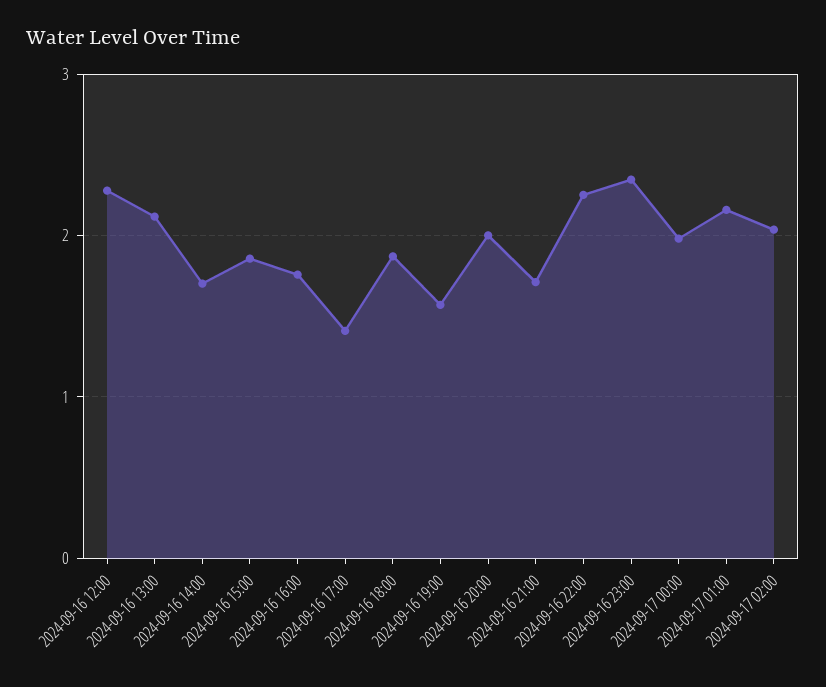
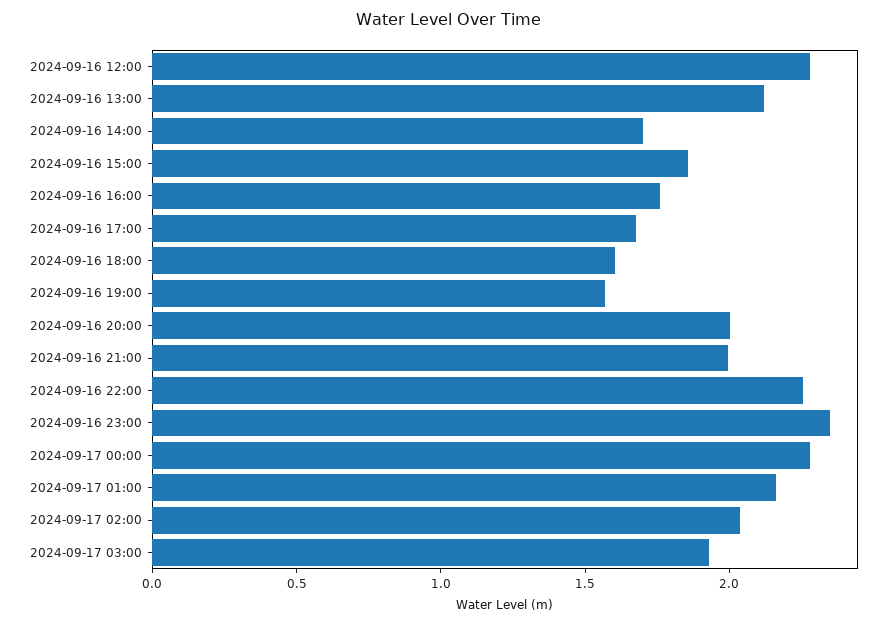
2024-09-16 17:00: 1.4 -> 1.7
2024-09-16 18:00: 1.9 -> 1.6
2024-09-16 21:00: 1.7 -> 2
2024-09-17 00:00: 2 -> 2.3
2024-09-17 03:00: none -> 1.9

